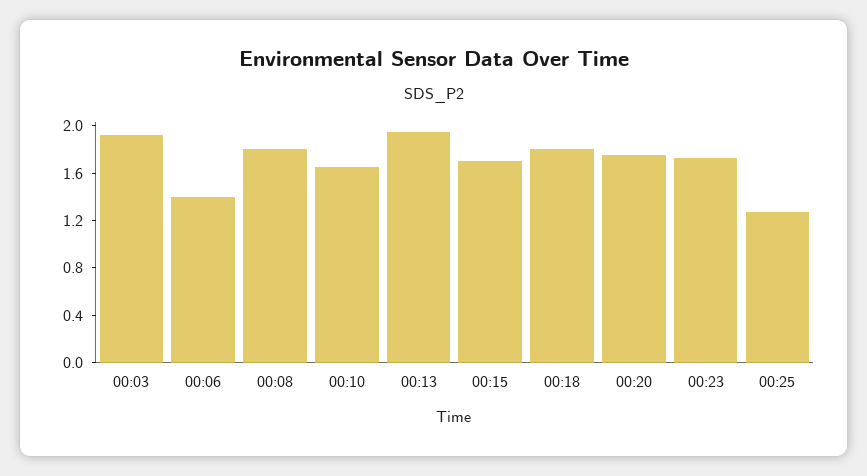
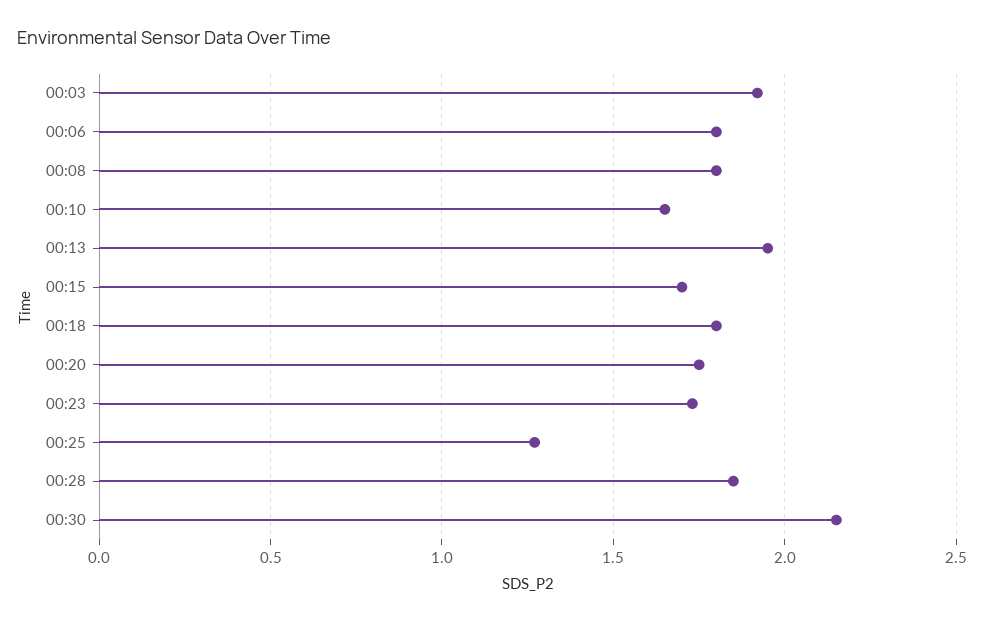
00:06: 1.4 -> 1.8
00:28: none -> 1.85
00:30: none -> 2.15

